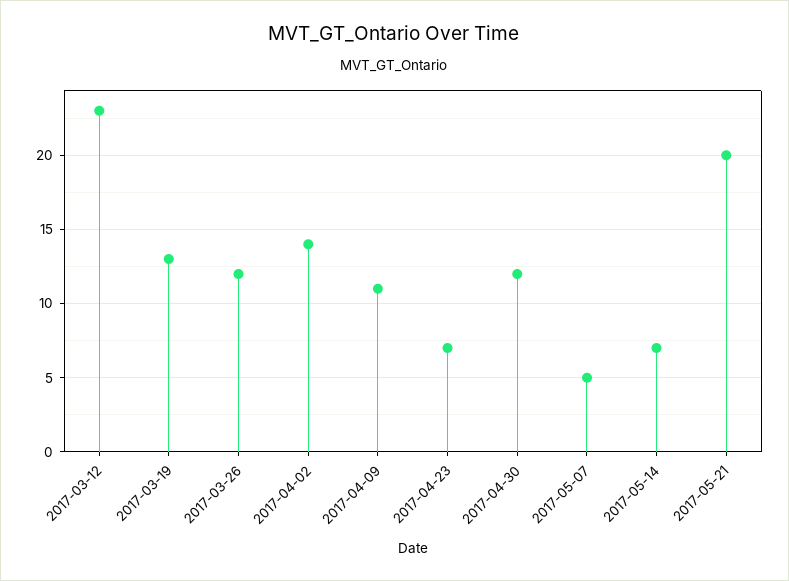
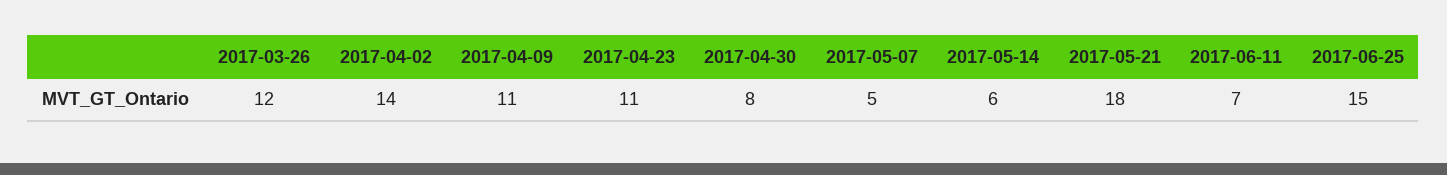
2017-03-12: 23 -> none
2017-03-19: 13 -> none
2017-04-23: 7 -> 11
2017-04-30: 12 -> 8
2017-05-14: 7 -> 6
2017-05-21: 20 -> 18
2017-06-11: none -> 7
2017-06-25: none -> 15

